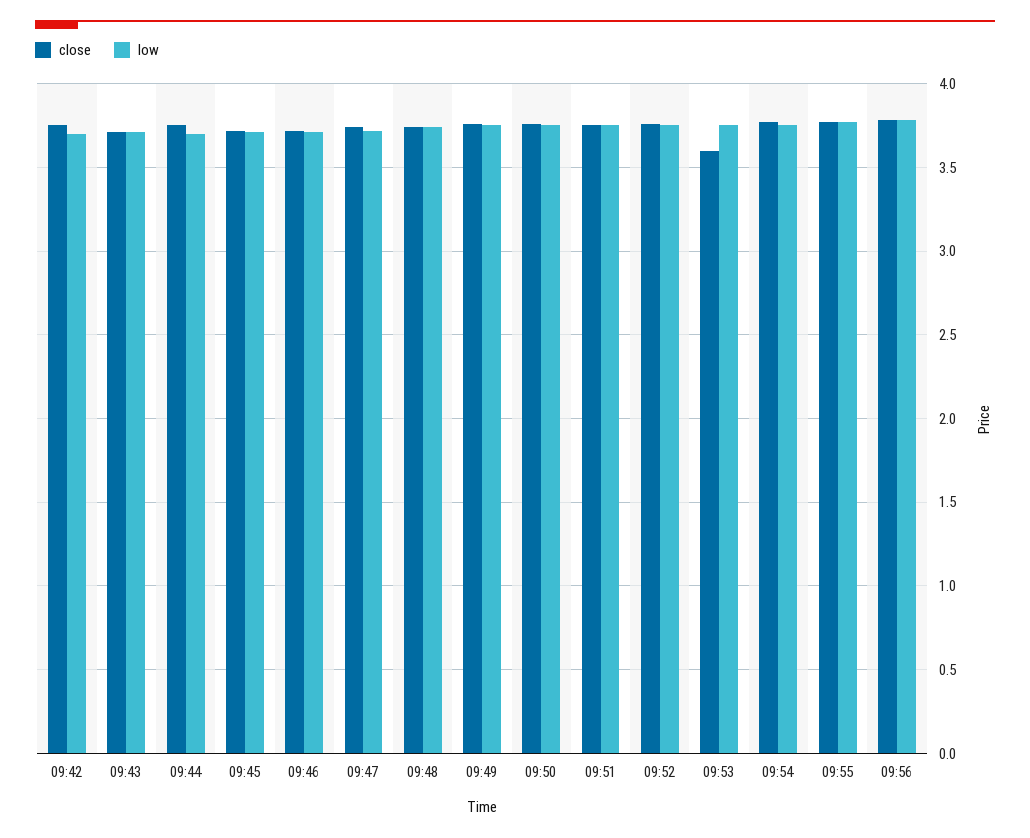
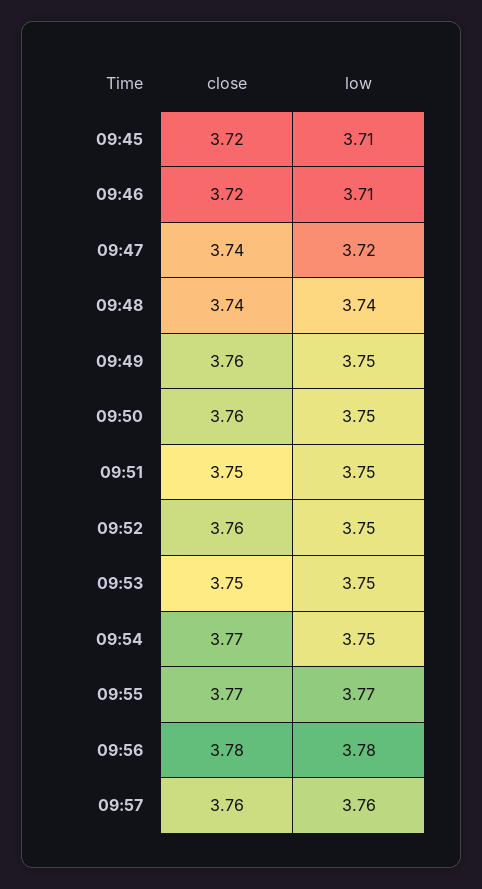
close, 09:42: 3.75 -> none
low, 09:42: 3.7 -> none
close, 09:43: 3.7 -> none
low, 09:43: 3.7 -> none
close, 09:44: 3.75 -> none
low, 09:44: 3.7 -> none
close, 09:53: 3.6 -> 3.75
close, 09:57: none -> 3.76
low, 09:57: none -> 3.76

